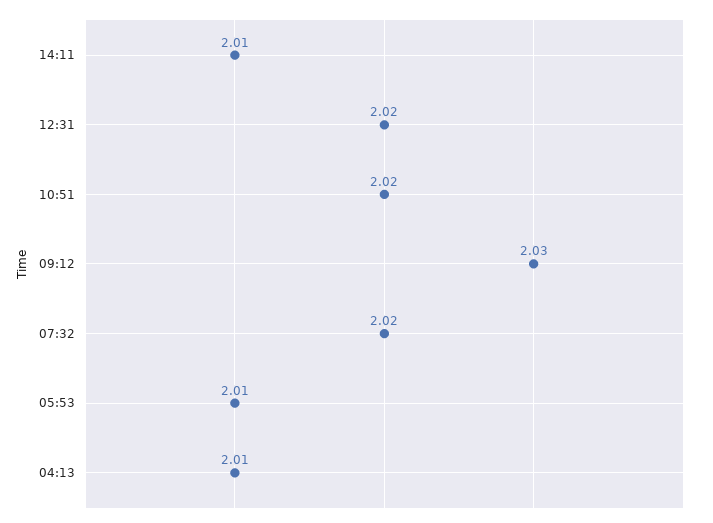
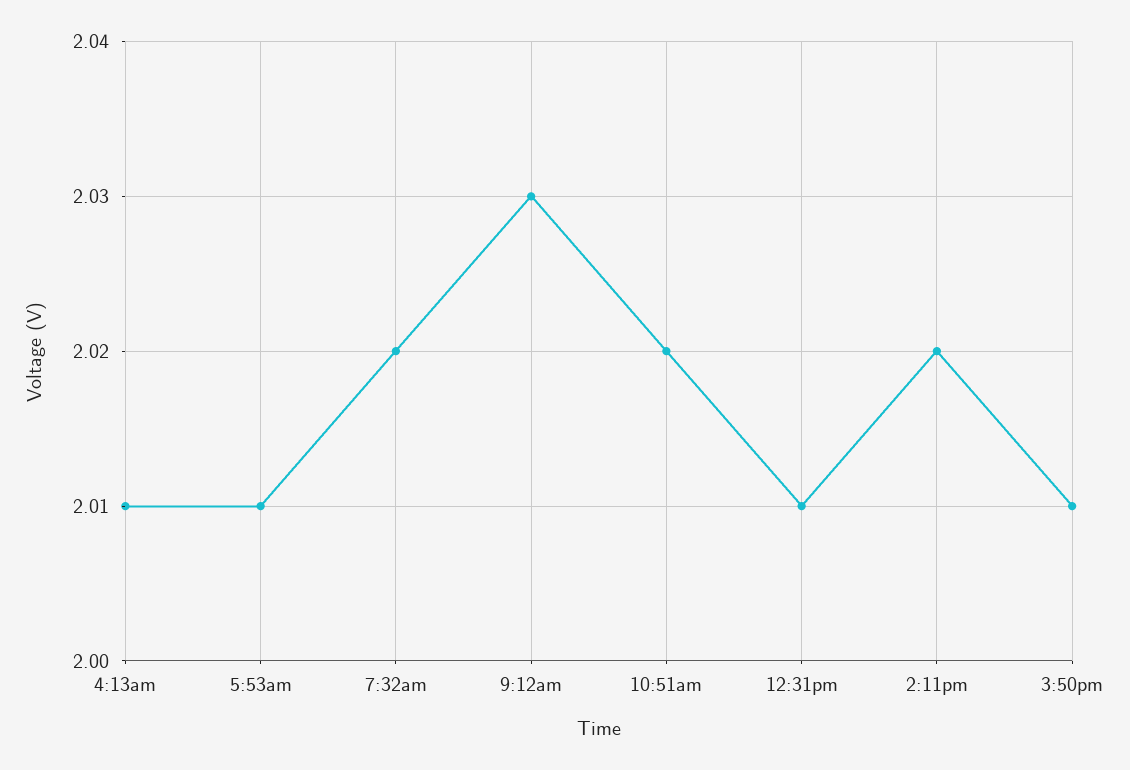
14:11: 2.01 -> 2.02
12:31: 2.02 -> 2.01
3:50pm: none -> 2.01

